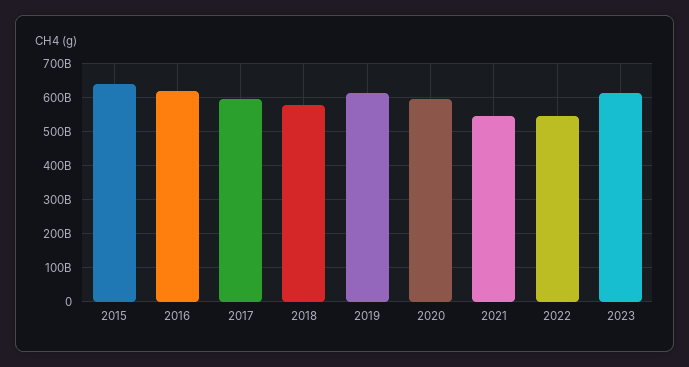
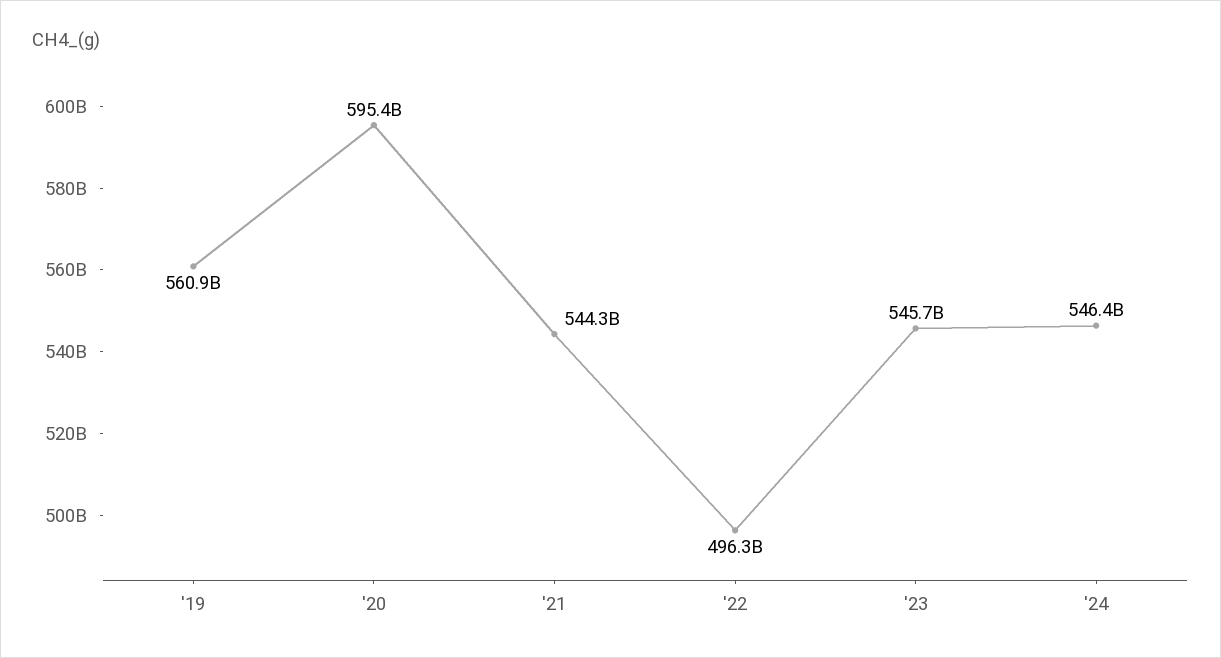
2015: 640000000000 -> none
2016: 620000000000 -> none
2017: 600000000000 -> none
2018: 580000000000 -> none
2019: 620000000000 -> 560900000000
2022: 540000000000 -> 496300000000
2023: 620000000000 -> 545700000000
'24: none -> 546400000000

